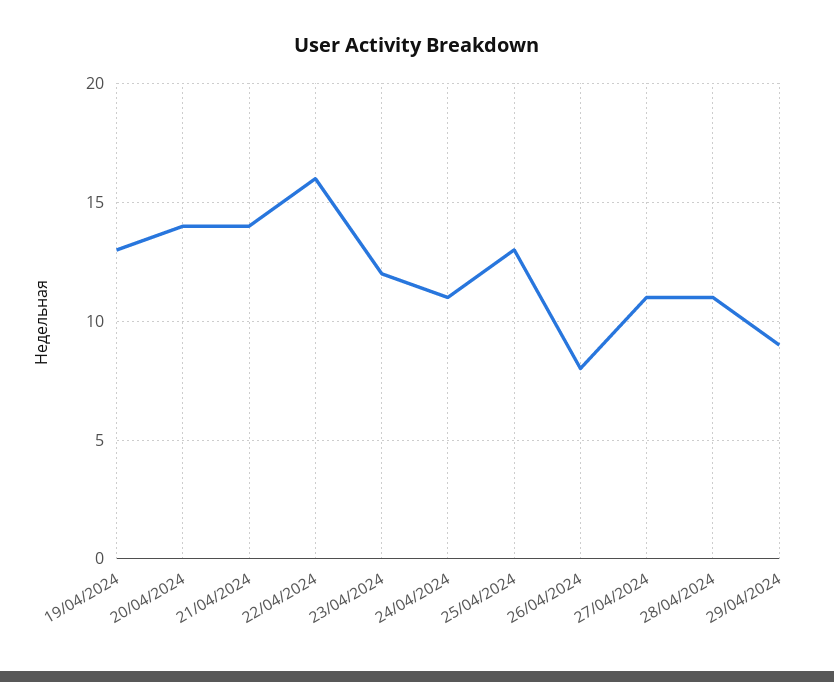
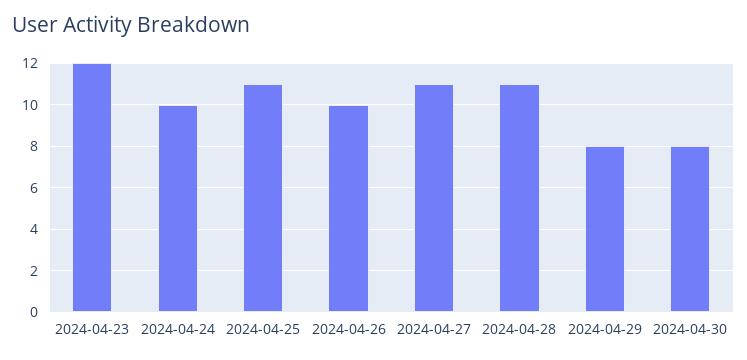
19/04/2024: 13 -> none
20/04/2024: 14 -> none
21/04/2024: 14 -> none
22/04/2024: 16 -> none
24/04/2024: 11 -> 10
25/04/2024: 13 -> 11
26/04/2024: 8 -> 10
29/04/2024: 9 -> 8
2024-04-30: none -> 8

